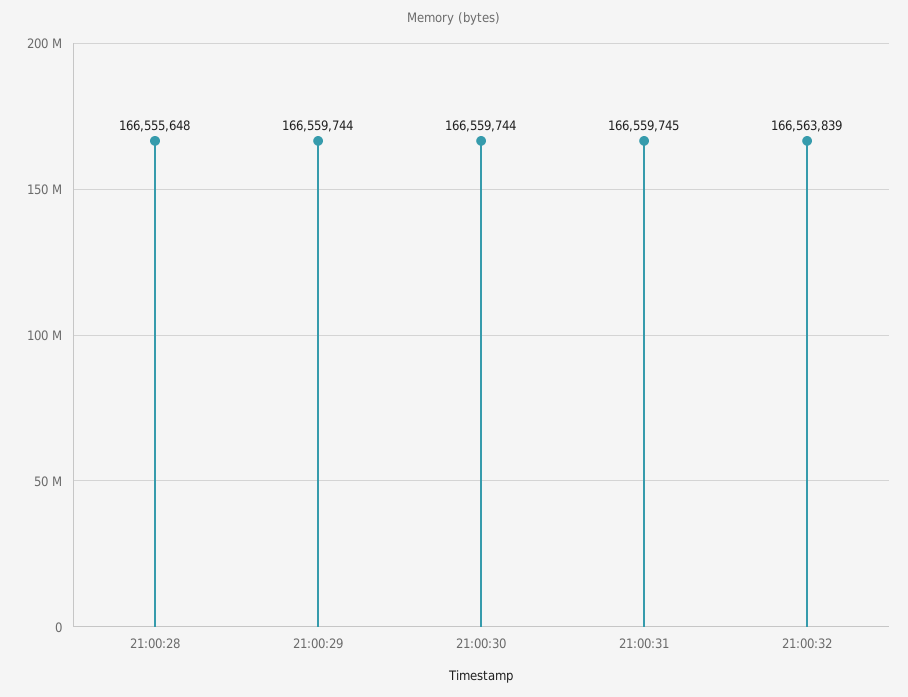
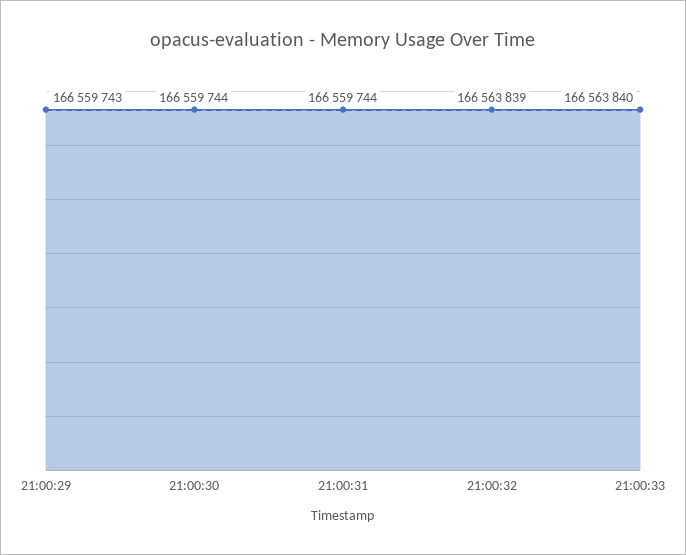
21:00:28: 166555648 -> none
21:00:29: 166559744 -> 166559743
21:00:31: 166559745 -> 166559744
21:00:33: none -> 166563840

